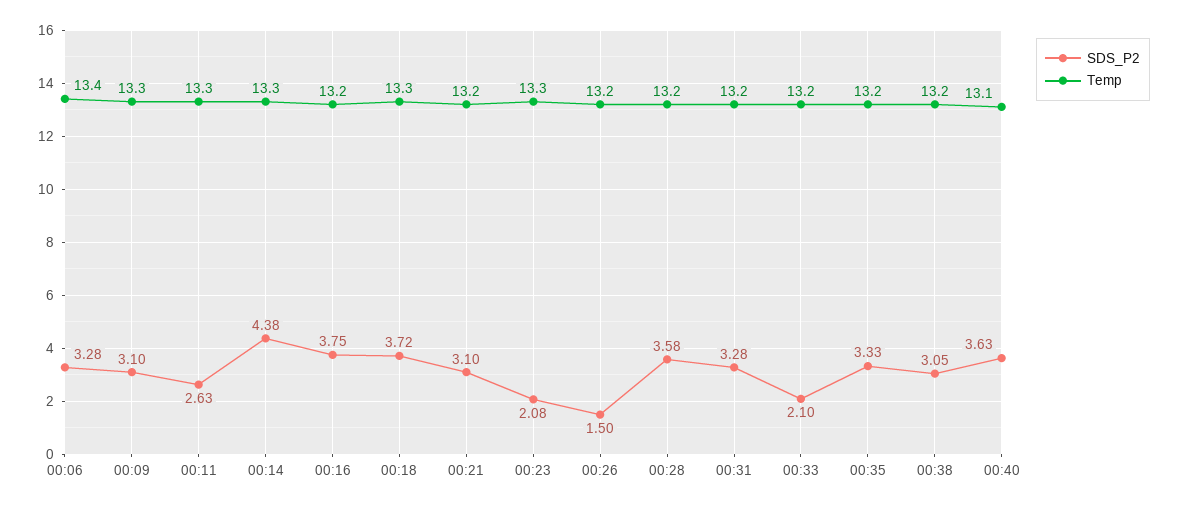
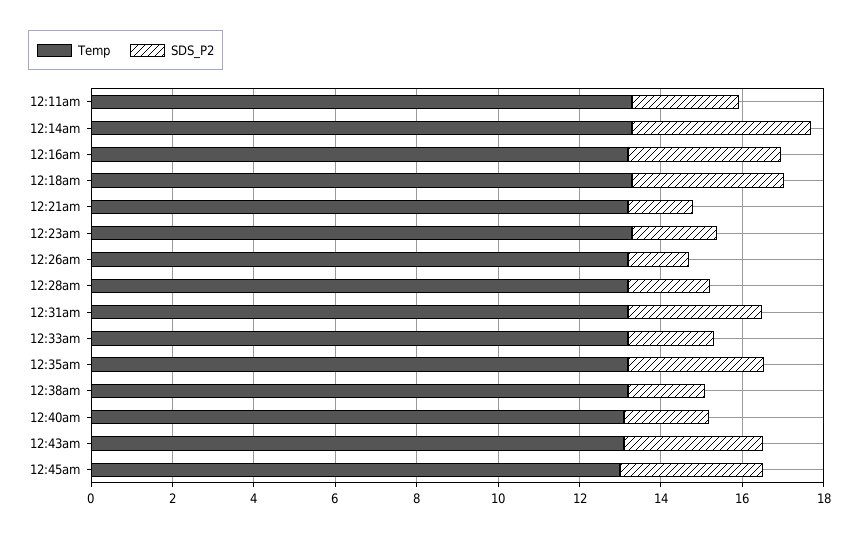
SDS_P2, 00:06: 3.28 -> none
Temp, 00:06: 13.4 -> none
SDS_P2, 00:09: 3.1 -> none
Temp, 00:09: 13.3 -> none
SDS_P2, 00:21: 3.1 -> 1.5
SDS_P2, 00:28: 3.58 -> 2
SDS_P2, 00:38: 3.05 -> 2
SDS_P2, 00:40: 3.63 -> 2
Temp, 12:43am: none -> 13
SDS_P2, 12:43am: none -> 3.5
Temp, 12:45am: none -> 13
SDS_P2, 12:45am: none -> 3.5

